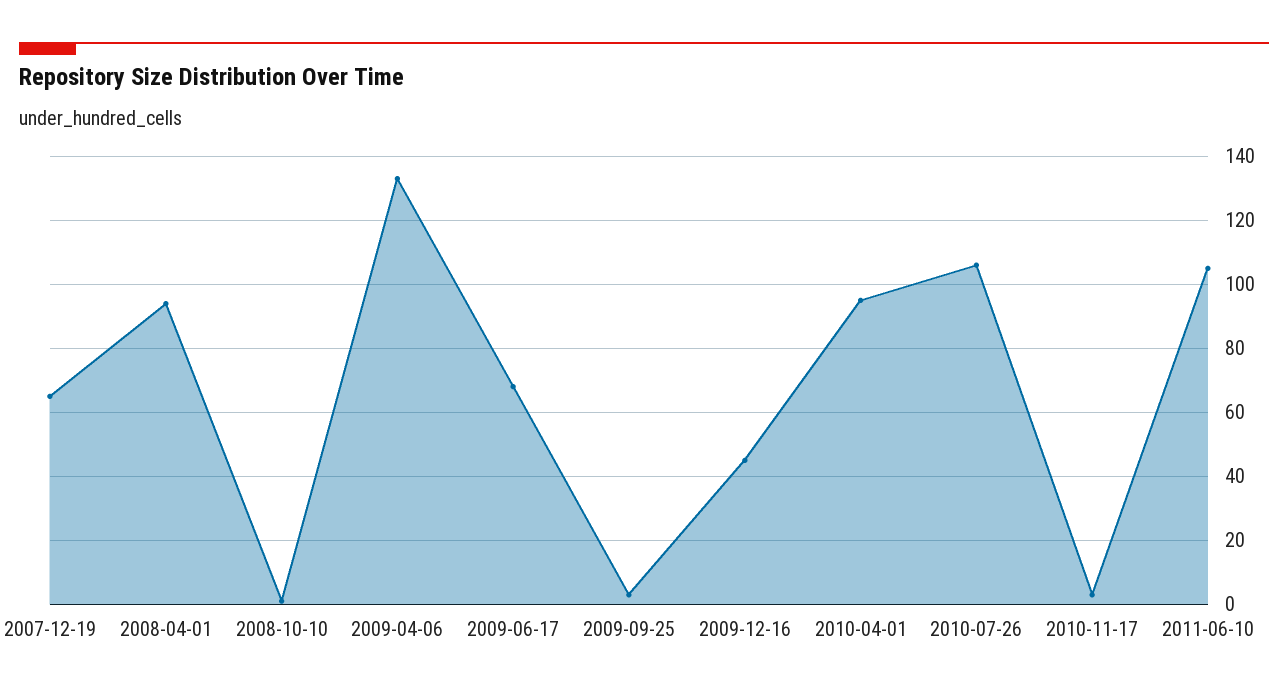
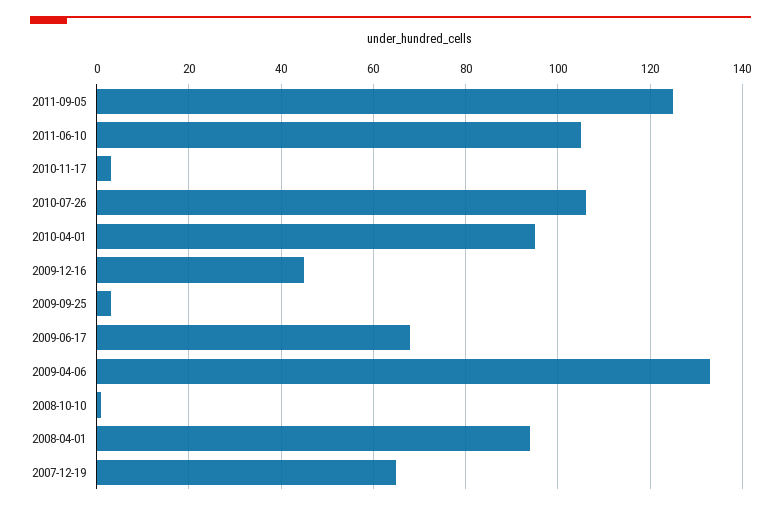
2011-09-05: none -> 125

